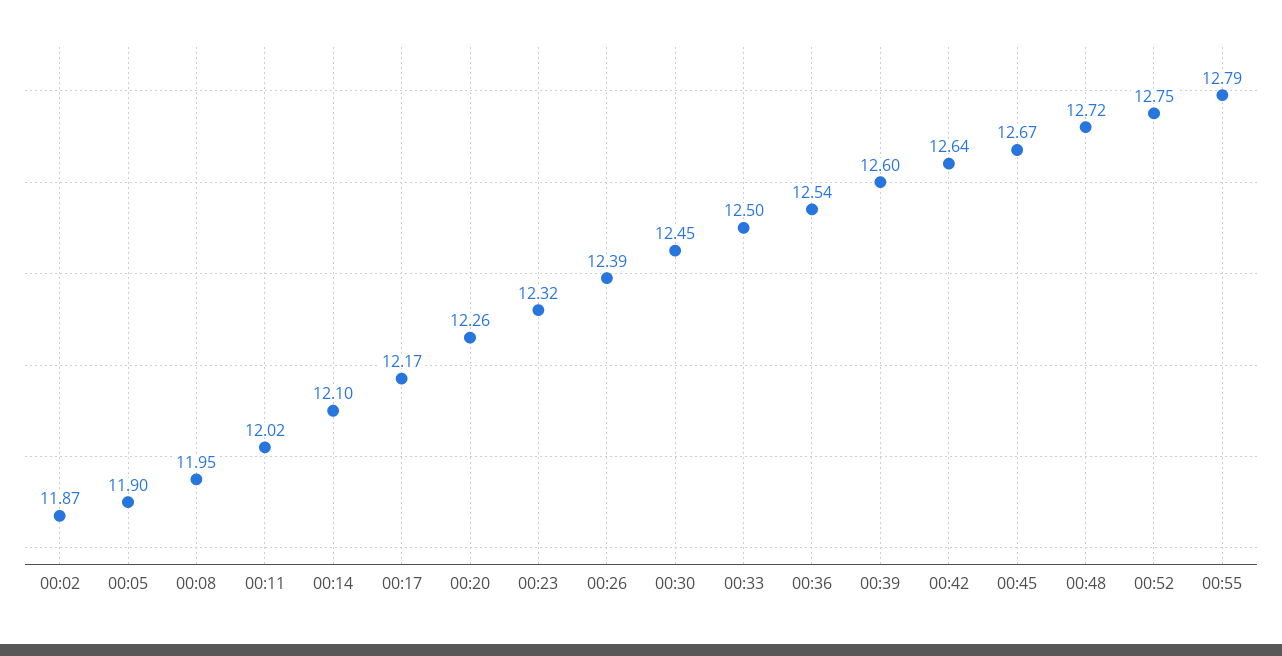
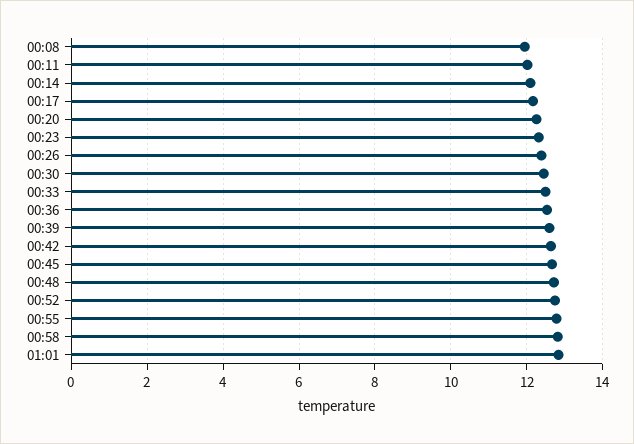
00:02: 11.87 -> none
00:05: 11.9 -> none
00:58: none -> 12.8
01:01: none -> 12.8

